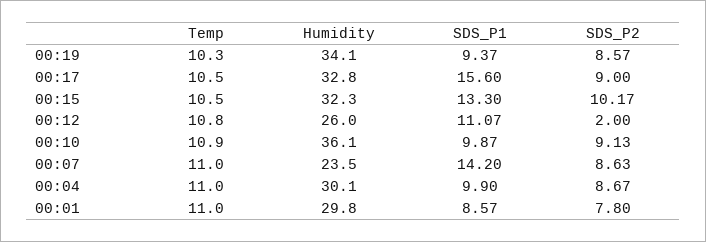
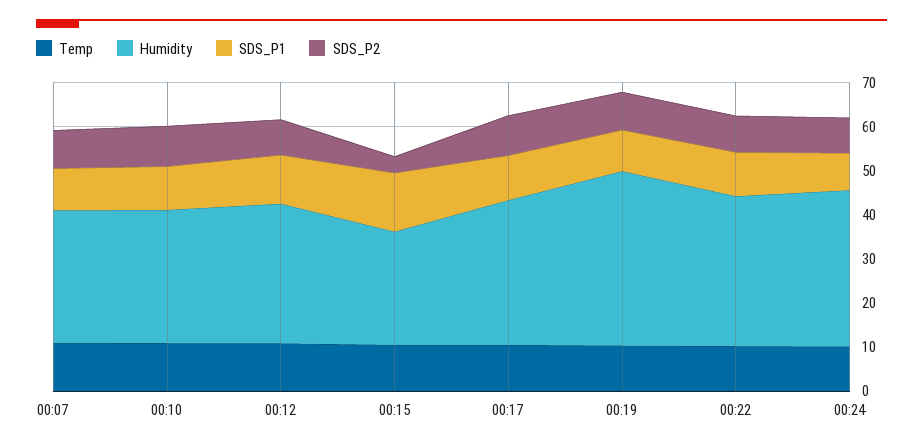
Humidity, 00:19: 34.1 -> 40
SDS_P1, 00:17: 15.6 -> 10
Humidity, 00:15: 32.3 -> 26
SDS_P2, 00:15: 10.17 -> 4
Humidity, 00:12: 26 -> 32
SDS_P2, 00:12: 2 -> 8
Humidity, 00:10: 36.1 -> 30
Humidity, 00:07: 23.5 -> 30
SDS_P1, 00:07: 14.2 -> 10
Temp, 00:04: 11 -> none
Humidity, 00:04: 30.1 -> none
SDS_P1, 00:04: 9.9 -> none
SDS_P2, 00:04: 8.67 -> none
Temp, 00:01: 11 -> none
Humidity, 00:01: 29.8 -> none
SDS_P1, 00:01: 8.57 -> none
SDS_P2, 00:01: 7.8 -> none
Temp, 00:22: none -> 10
Humidity, 00:22: none -> 34
SDS_P1, 00:22: none -> 10
SDS_P2, 00:22: none -> 8
Temp, 00:24: none -> 10
Humidity, 00:24: none -> 36
SDS_P1, 00:24: none -> 8
SDS_P2, 00:24: none -> 8

